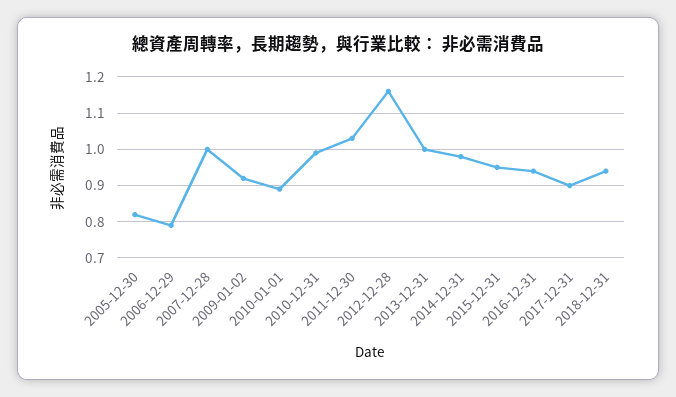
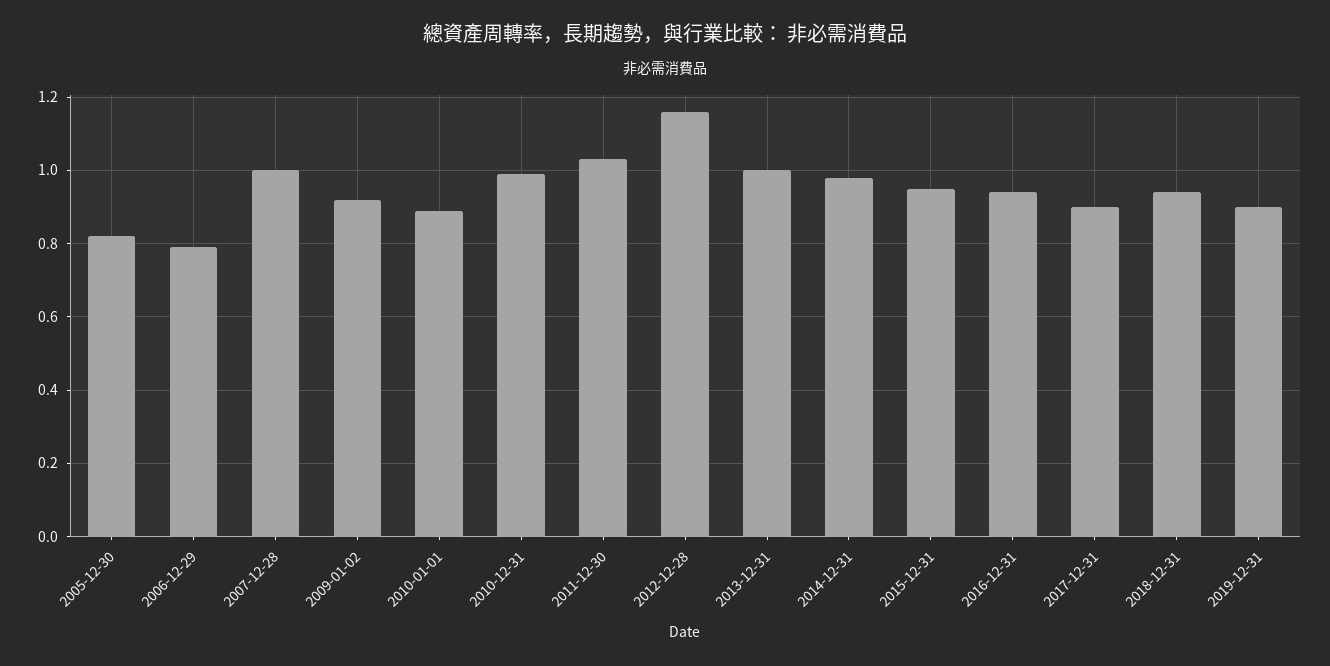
2019-12-31: none -> 0.9

